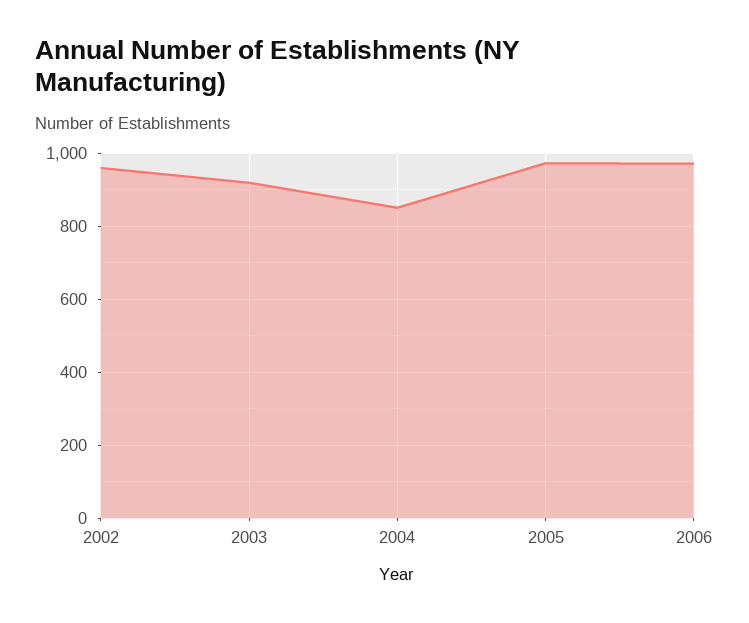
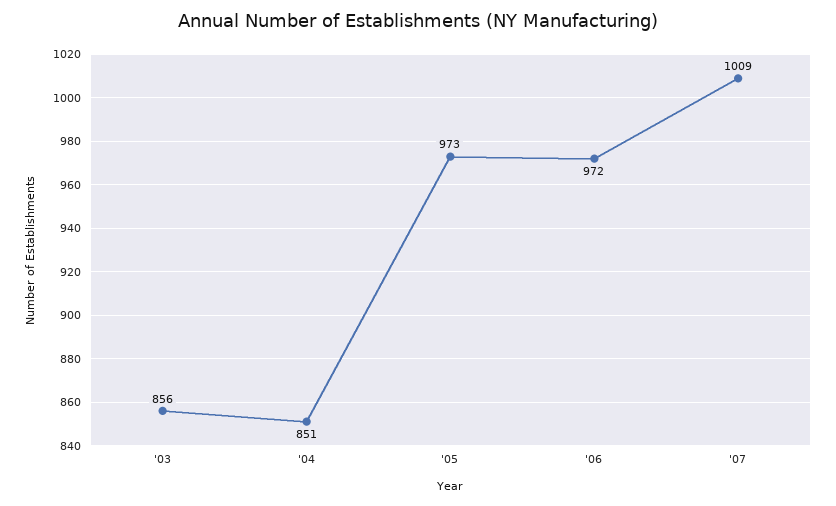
2002: 960 -> none
2003: 920 -> 856
'07: none -> 1009

